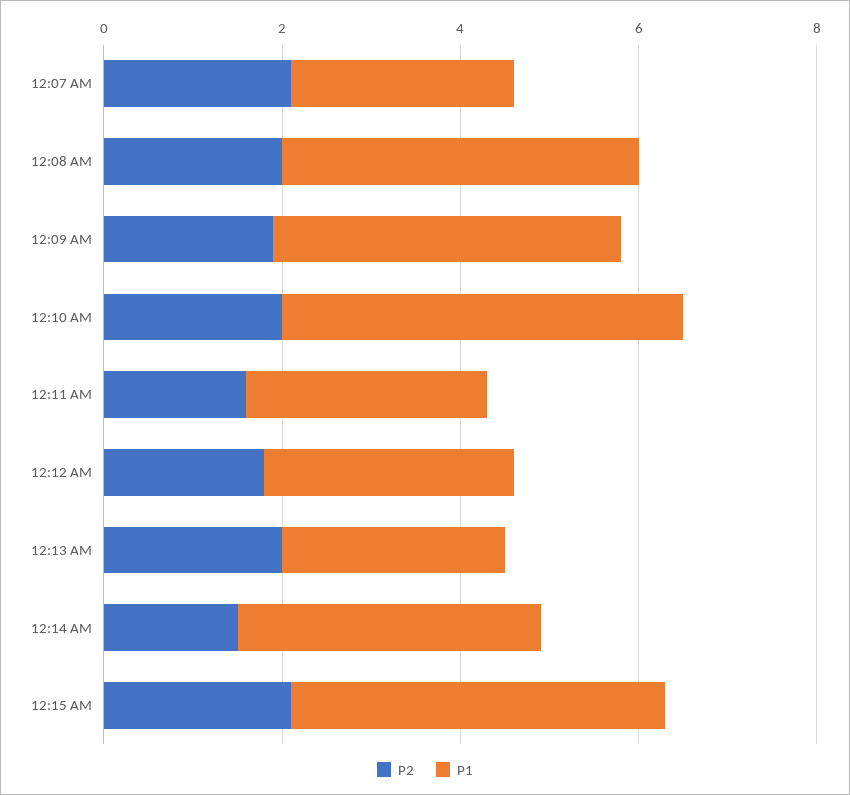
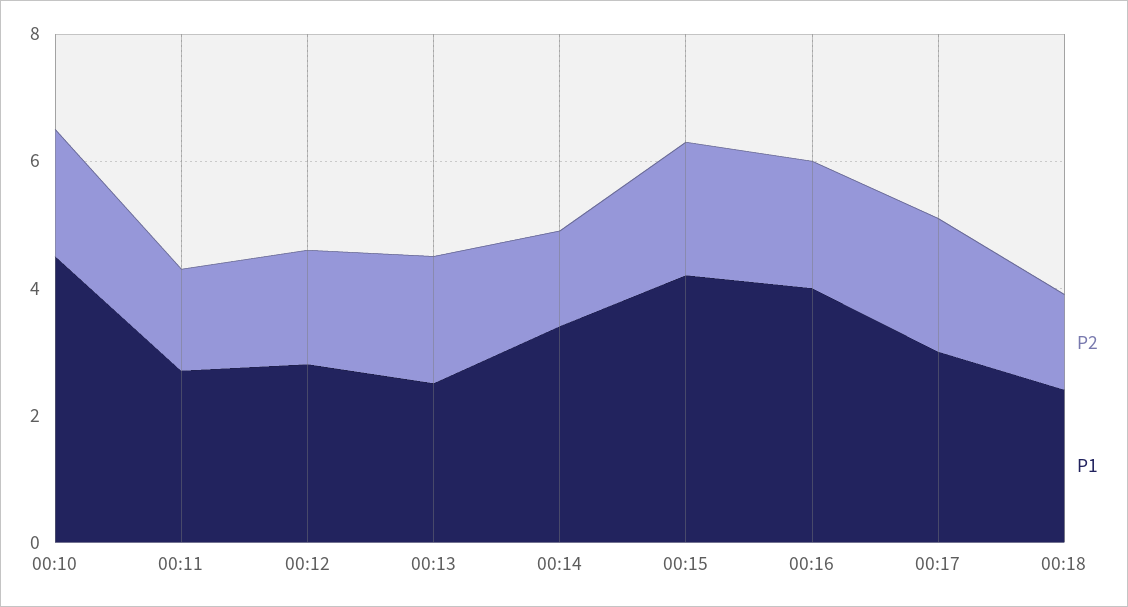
P2, 12:07 AM: 2 -> none
P1, 12:07 AM: 2.5 -> none
P2, 12:08 AM: 2 -> none
P1, 12:08 AM: 4 -> none
P2, 12:09 AM: 2 -> none
P1, 12:09 AM: 4 -> none
P2, 00:16: none -> 2
P1, 00:16: none -> 4
P2, 00:17: none -> 2
P1, 00:17: none -> 3
P2, 00:18: none -> 1.5
P1, 00:18: none -> 2.5

